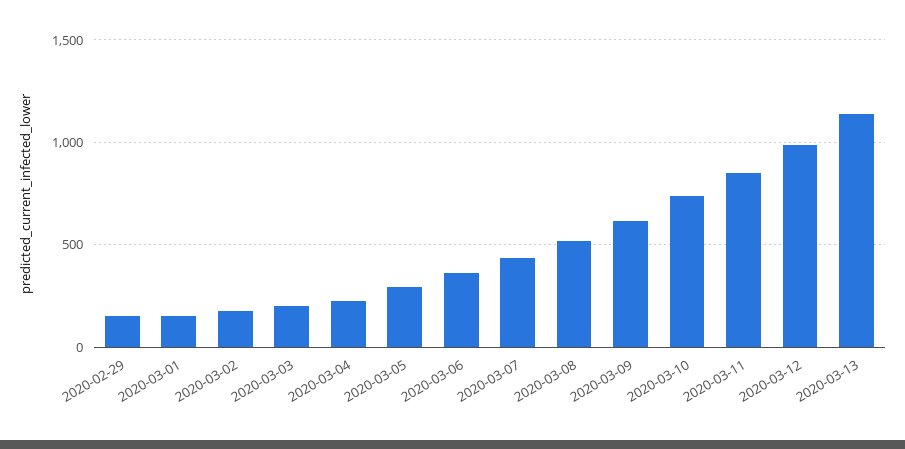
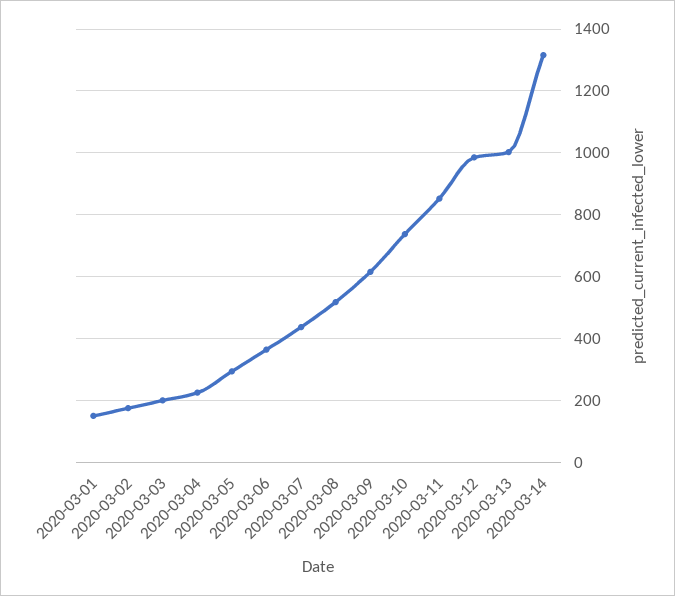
2020-02-29: 150 -> none
2020-03-13: 1150 -> 1000
2020-03-14: none -> 1320

